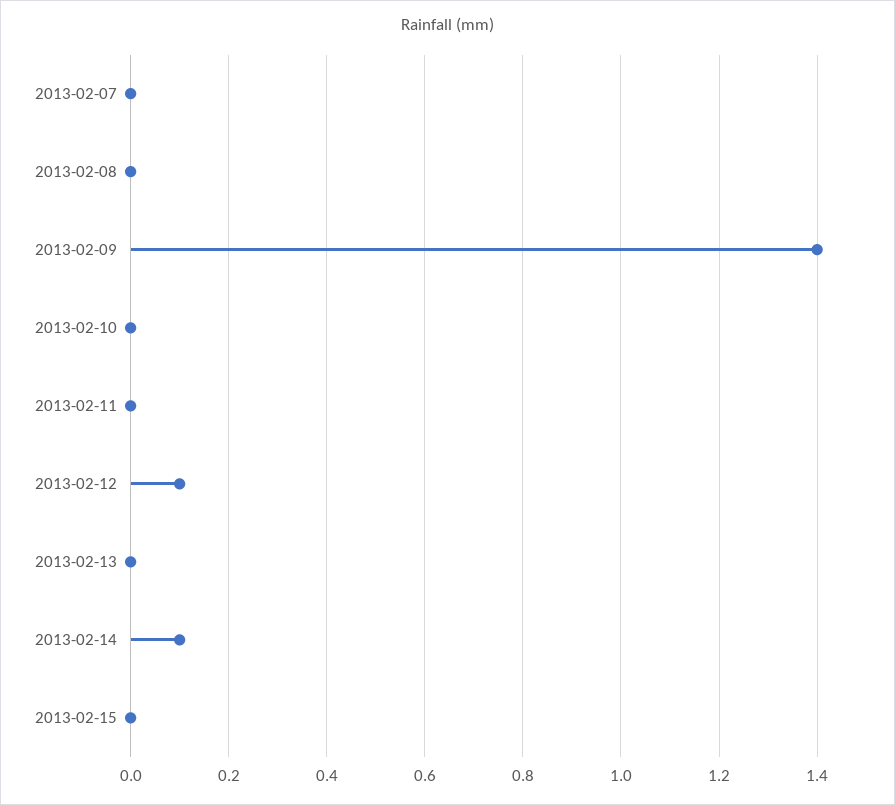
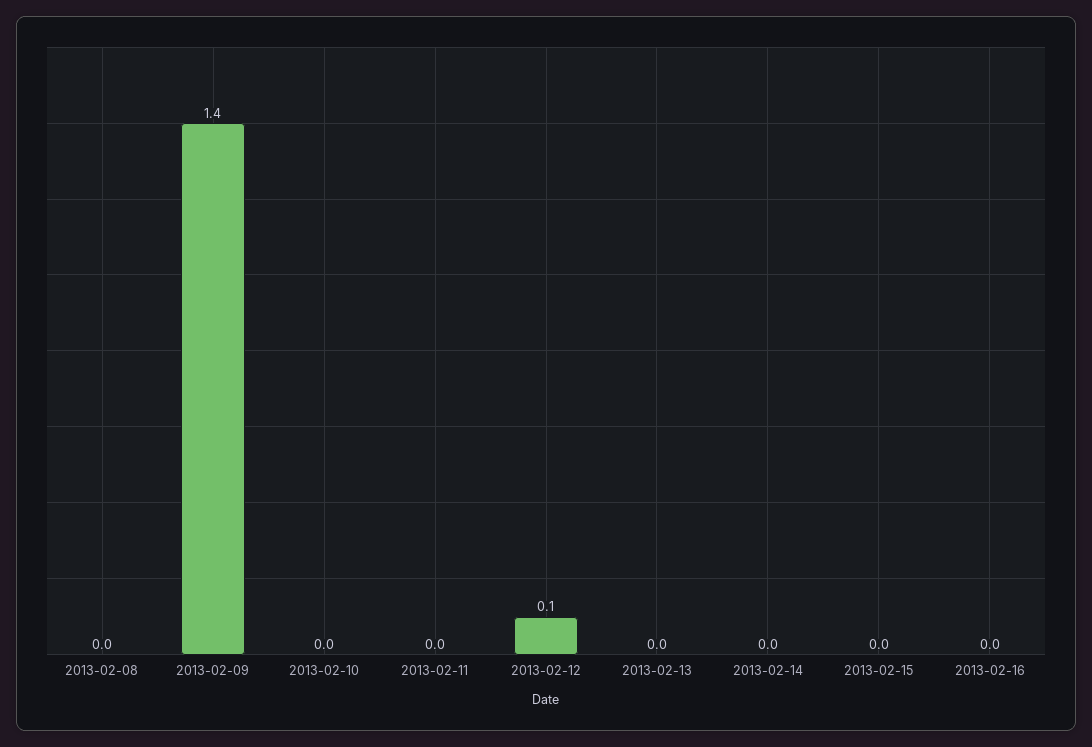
2013-02-07: 0 -> none
2013-02-14: 0.1 -> 0
2013-02-16: none -> 0

